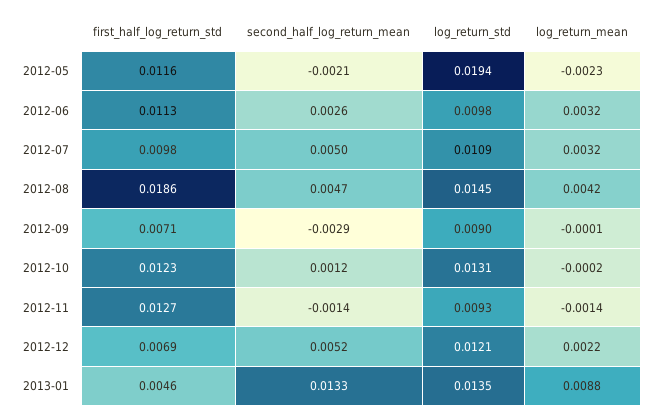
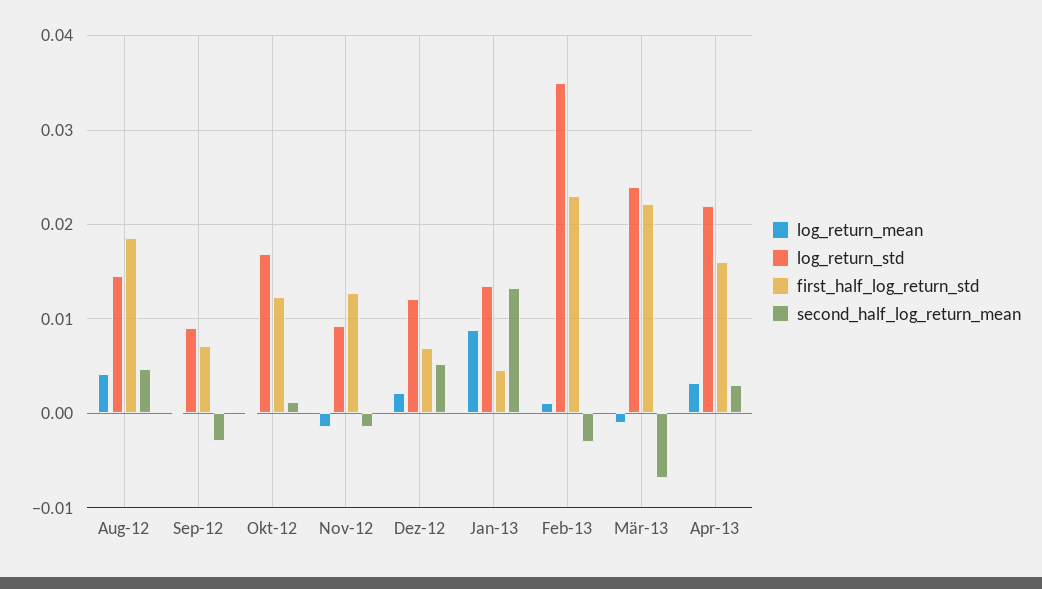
first_half_log_return_std, 2012-05: 0.0116 -> none
second_half_log_return_mean, 2012-05: -0.0021 -> none
log_return_std, 2012-05: 0.0194 -> none
log_return_mean, 2012-05: -0.0023 -> none
first_half_log_return_std, 2012-06: 0.0113 -> none
second_half_log_return_mean, 2012-06: 0.0026 -> none
log_return_std, 2012-06: 0.0098 -> none
log_return_mean, 2012-06: 0.0032 -> none
first_half_log_return_std, 2012-07: 0.0098 -> none
second_half_log_return_mean, 2012-07: 0.005 -> none
log_return_std, 2012-07: 0.0109 -> none
log_return_mean, 2012-07: 0.0032 -> none
log_return_std, 2012-10: 0.0131 -> 0.017
log_return_mean, Feb-13: none -> 0.001
log_return_std, Feb-13: none -> 0.035
first_half_log_return_std, Feb-13: none -> 0.023
second_half_log_return_mean, Feb-13: none -> -0.003
log_return_mean, Mär-13: none -> -0.001
log_return_std, Mär-13: none -> 0.024
first_half_log_return_std, Mär-13: none -> 0.022
second_half_log_return_mean, Mär-13: none -> -0.007
log_return_mean, Apr-13: none -> 0.003
log_return_std, Apr-13: none -> 0.022
first_half_log_return_std, Apr-13: none -> 0.016
second_half_log_return_mean, Apr-13: none -> 0.003

